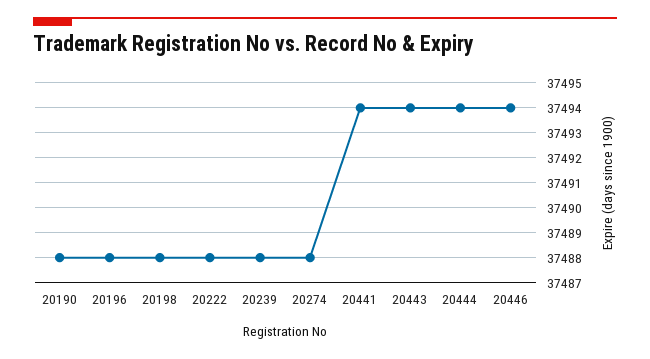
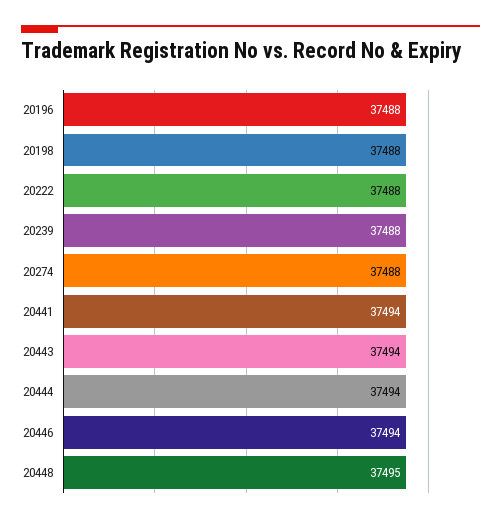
20190: 37488 -> none
20448: none -> 37495

